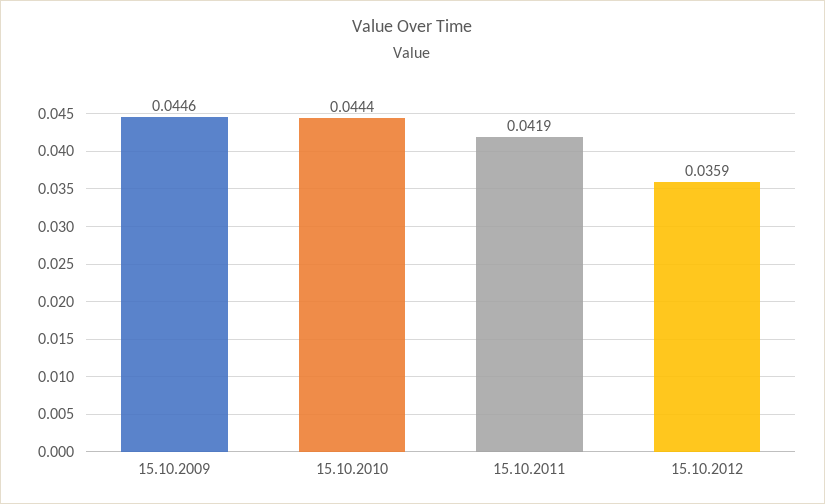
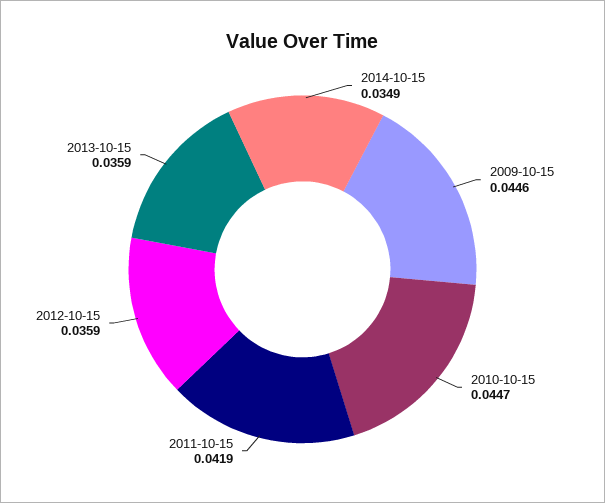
15.10.2010: 0.0444 -> 0.0447
2014-10-15: none -> 0.0349
2013-10-15: none -> 0.0359

